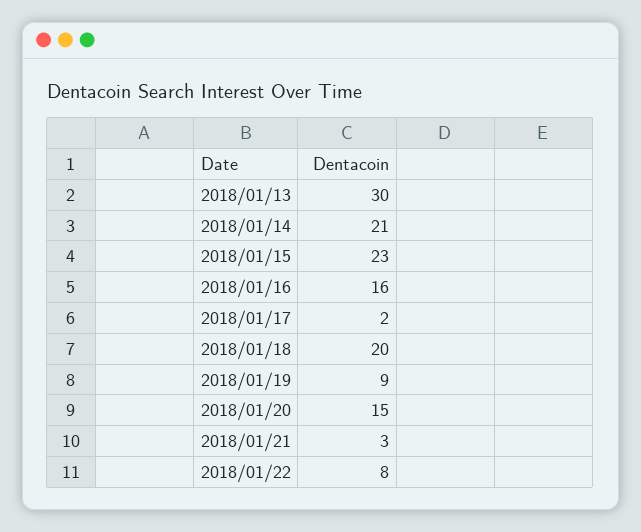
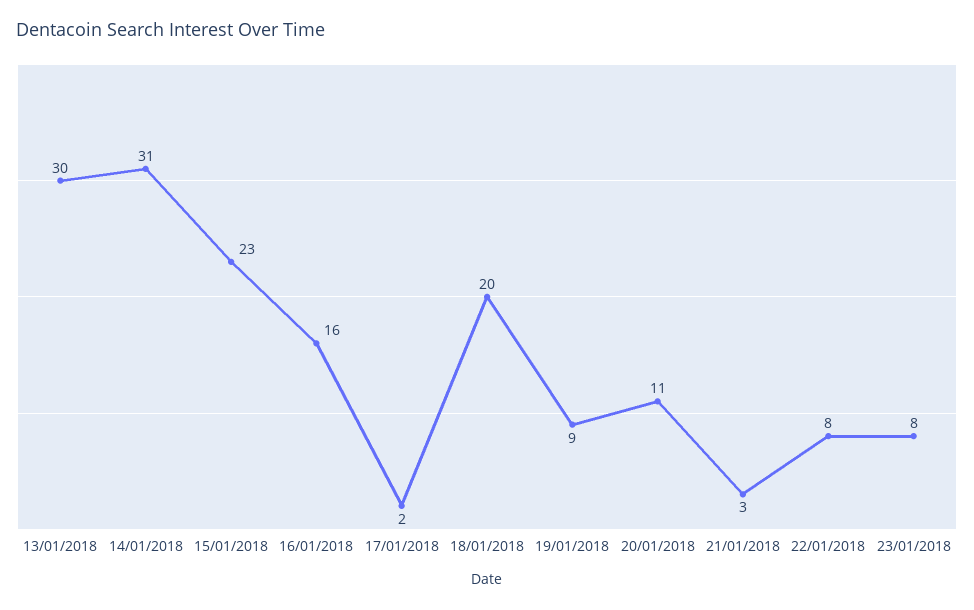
2018/01/14: 21 -> 31
2018/01/20: 15 -> 11
23/01/2018: none -> 8

